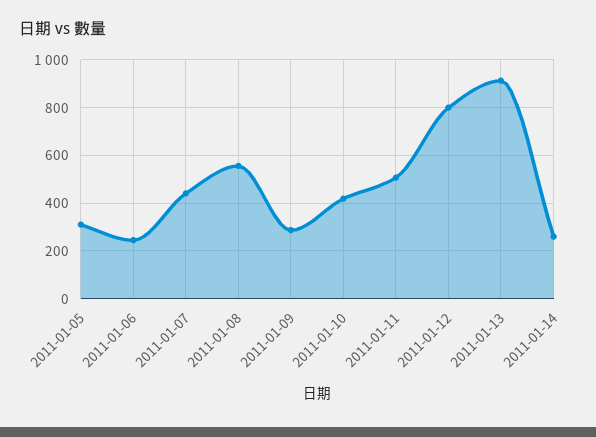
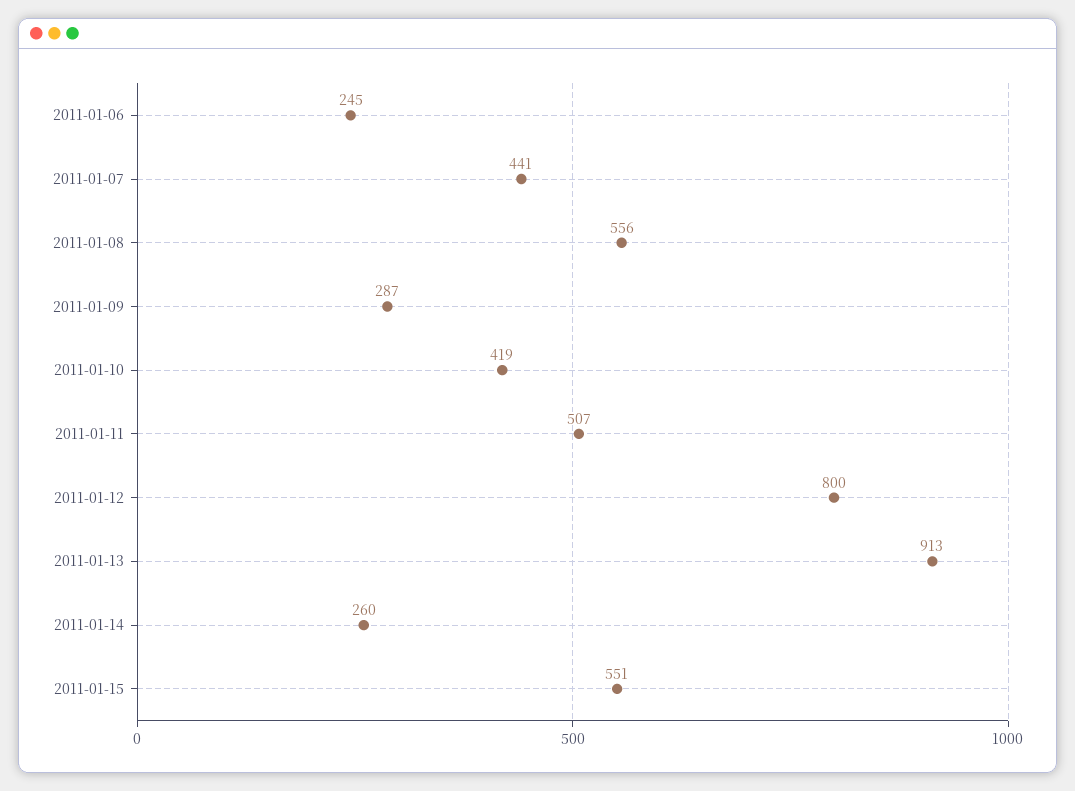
2011-01-05: 300 -> none
2011-01-15: none -> 551

